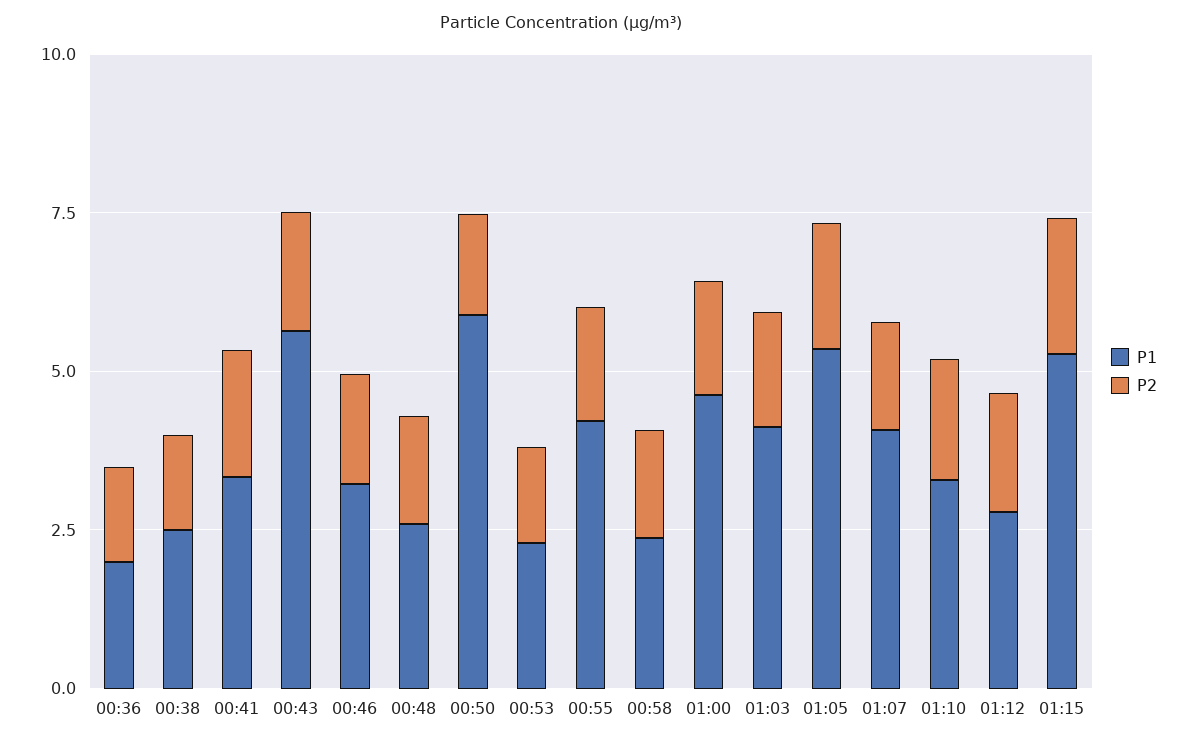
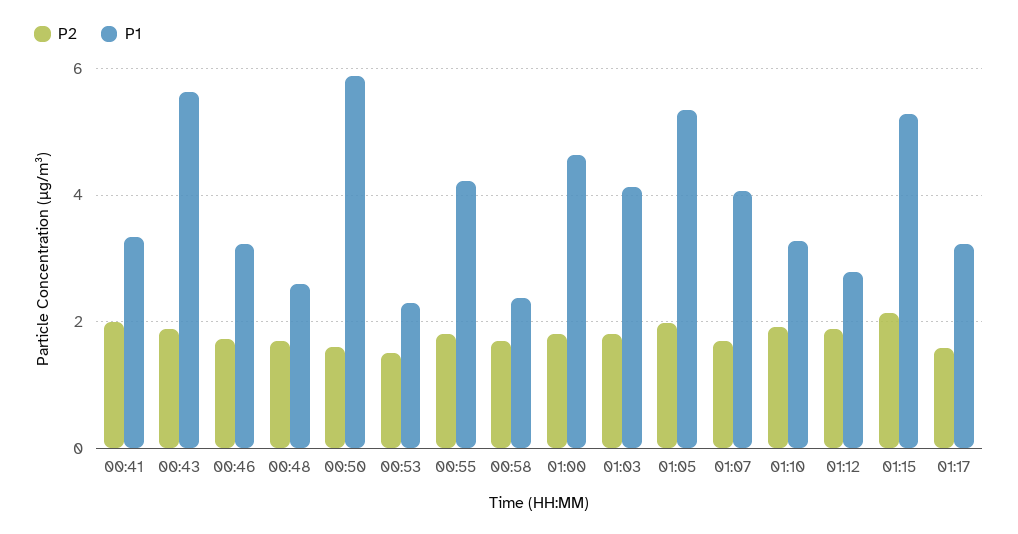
P1, 00:36: 2 -> none
P2, 00:36: 1.5 -> none
P1, 00:38: 2.5 -> none
P2, 00:38: 1.5 -> none
P2, 01:17: none -> 1.6
P1, 01:17: none -> 3.2

